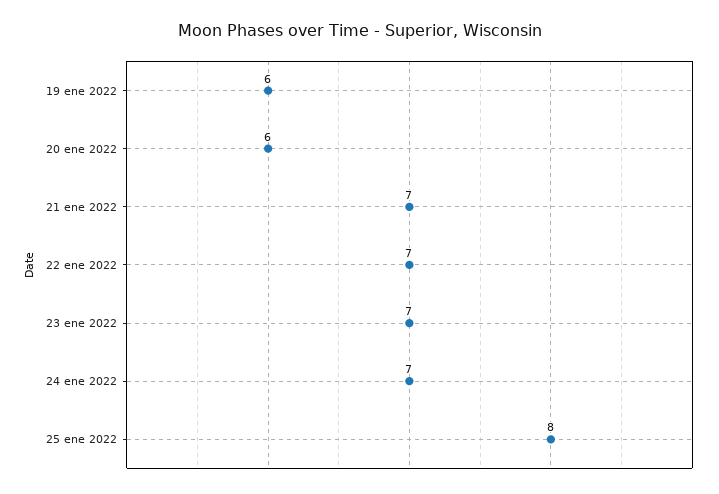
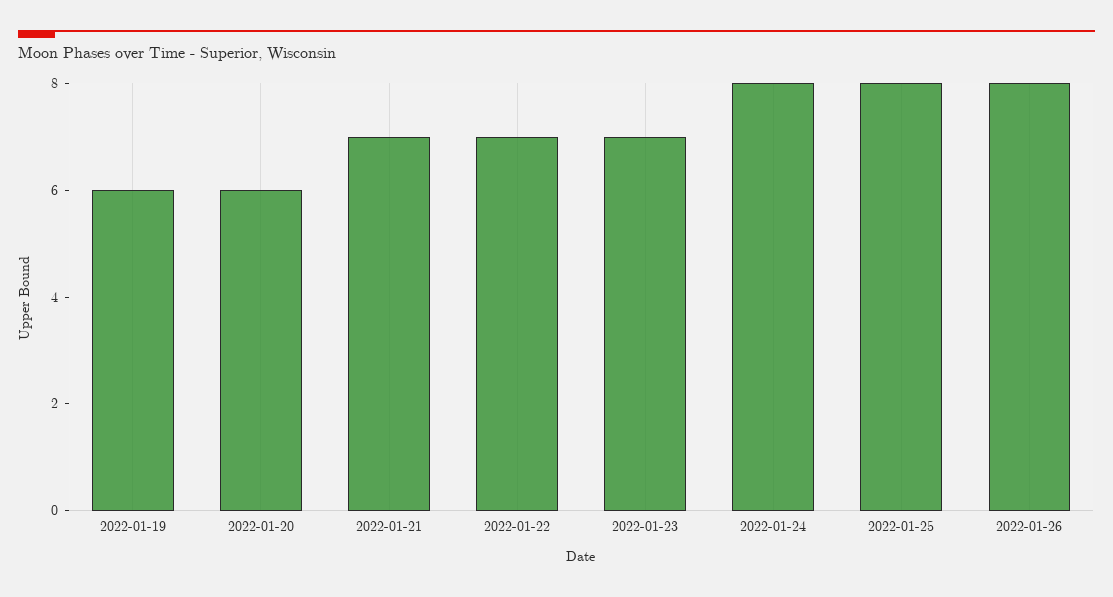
24 ene 2022: 7 -> 8
2022-01-26: none -> 8

